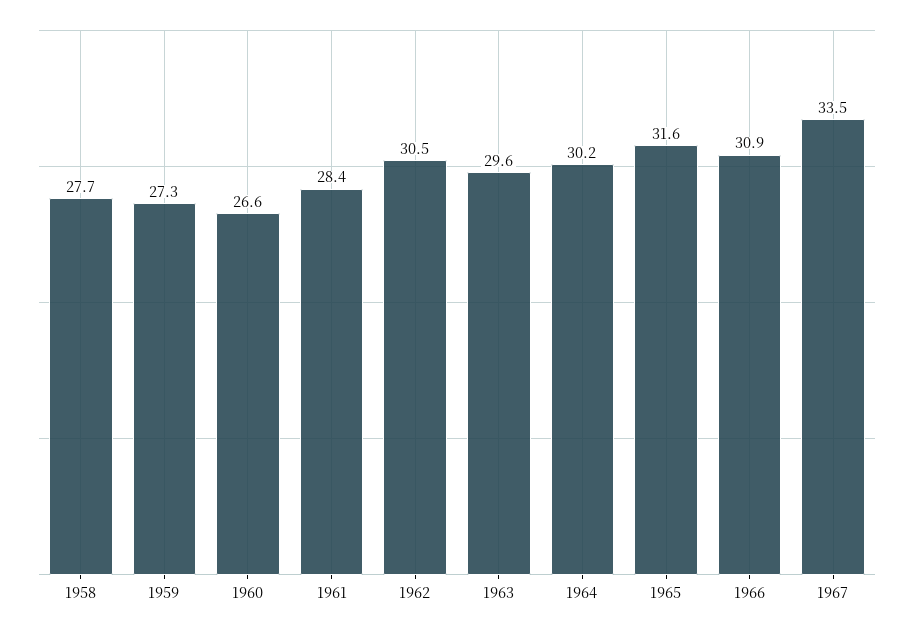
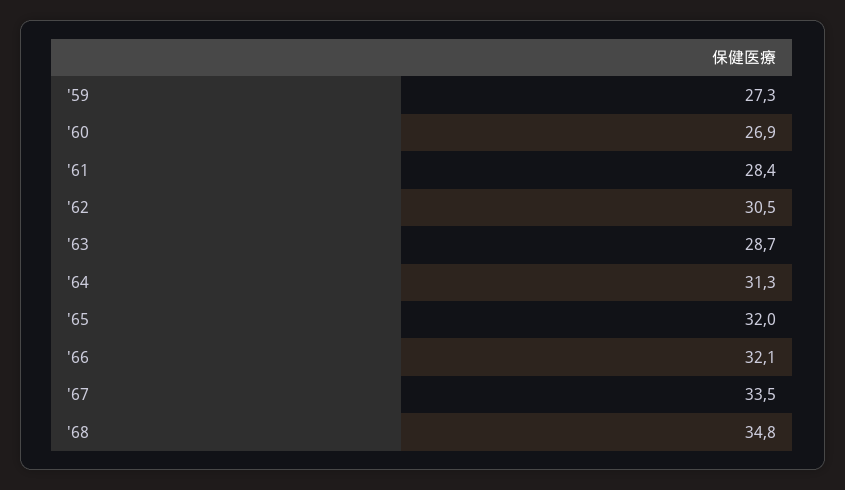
1958: 27.7 -> none
1960: 26.6 -> 26.9
1963: 29.6 -> 28.7
1964: 30.2 -> 31.3
1965: 31.6 -> 32
1966: 30.9 -> 32.1
'68: none -> 34.8

